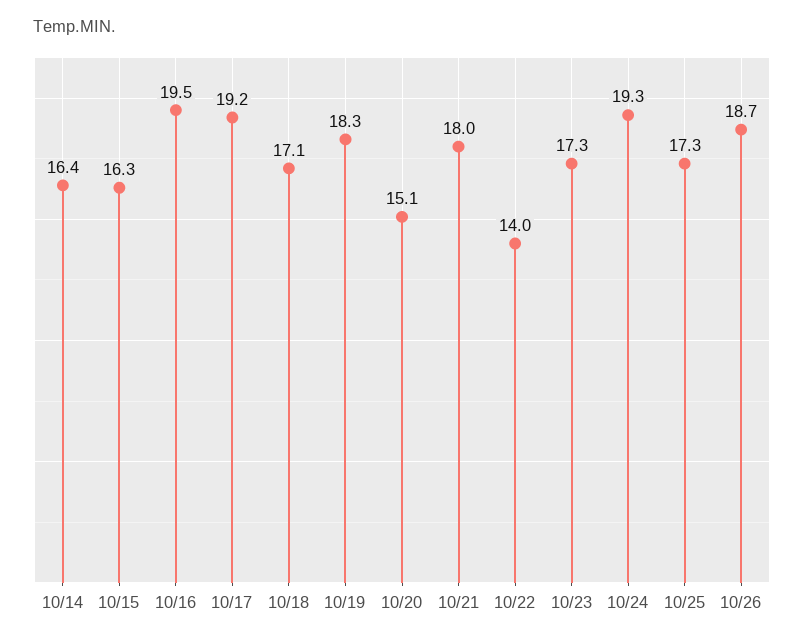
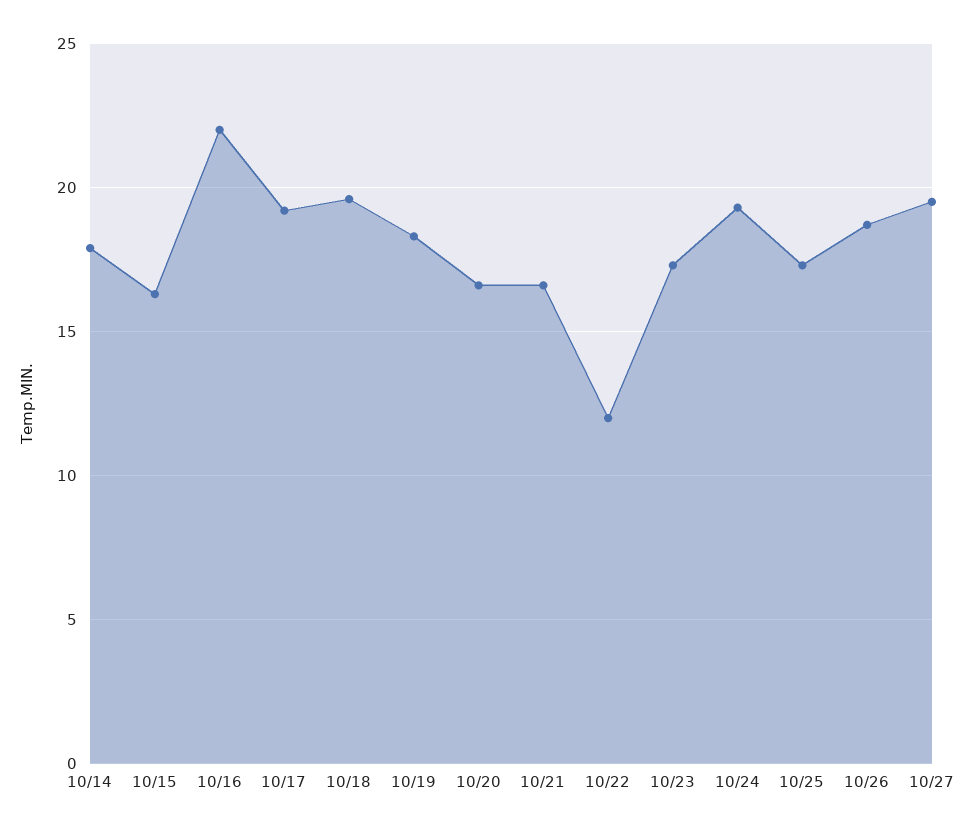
10/14: 16.4 -> 18
10/16: 19.5 -> 22
10/18: 17.1 -> 19.5
10/20: 15.1 -> 16.5
10/21: 18 -> 16.5
10/22: 14 -> 12
10/27: none -> 19.5

